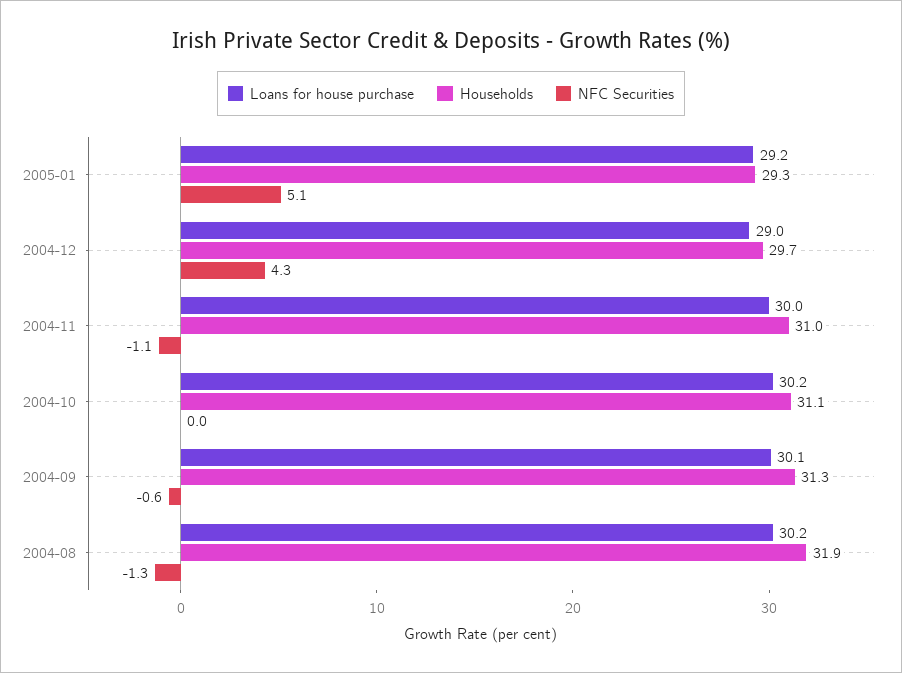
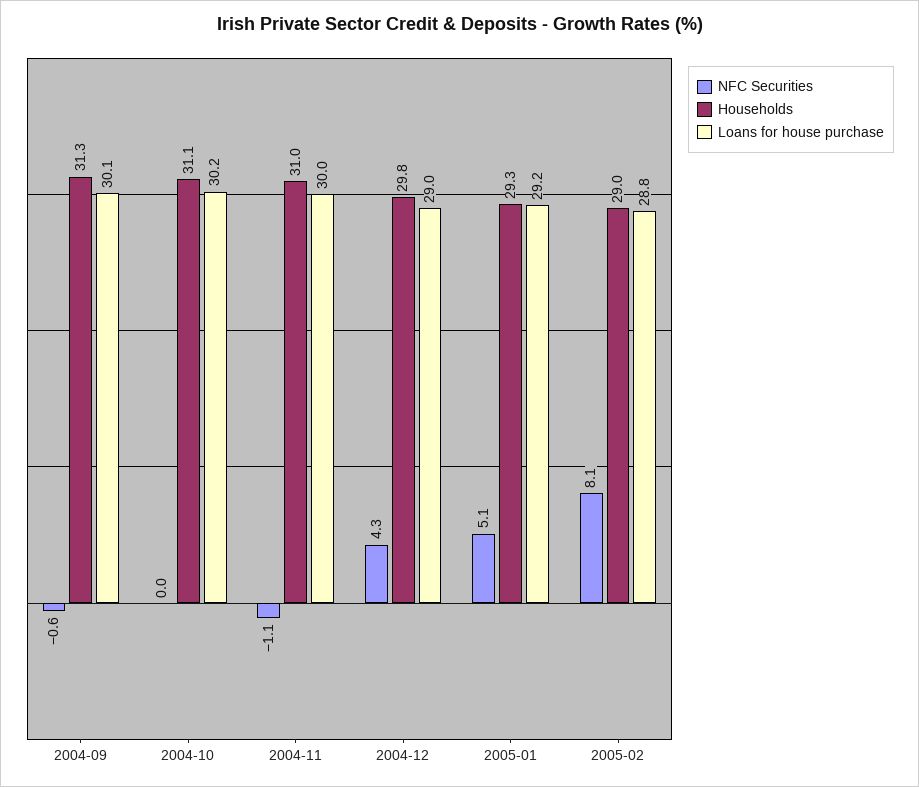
Households, 2004-12: 29.7 -> 29.8
Loans for house purchase, 2004-08: 30.2 -> none
Households, 2004-08: 31.9 -> none
NFC Securities, 2004-08: -1.3 -> none
NFC Securities, 2005-02: none -> 8.1
Households, 2005-02: none -> 29
Loans for house purchase, 2005-02: none -> 28.8

